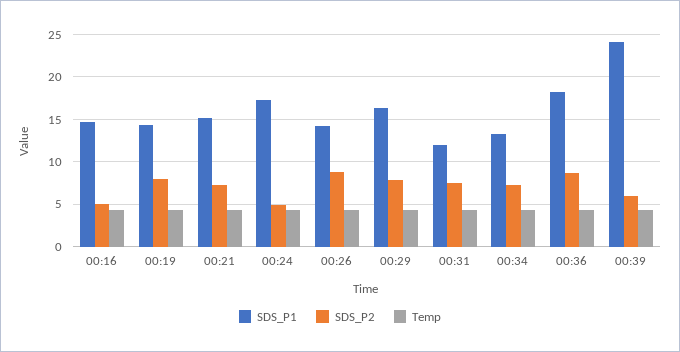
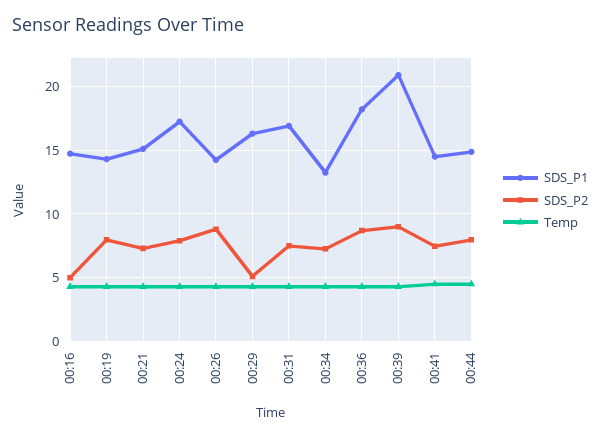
SDS_P2, 00:24: 5 -> 8
SDS_P2, 00:29: 8 -> 5
SDS_P1, 00:31: 12 -> 17
SDS_P1, 00:39: 24 -> 21
SDS_P2, 00:39: 6 -> 9
SDS_P1, 00:41: none -> 14.5
SDS_P2, 00:41: none -> 7.5
Temp, 00:41: none -> 4.5
SDS_P1, 00:44: none -> 15
SDS_P2, 00:44: none -> 8
Temp, 00:44: none -> 4.5

